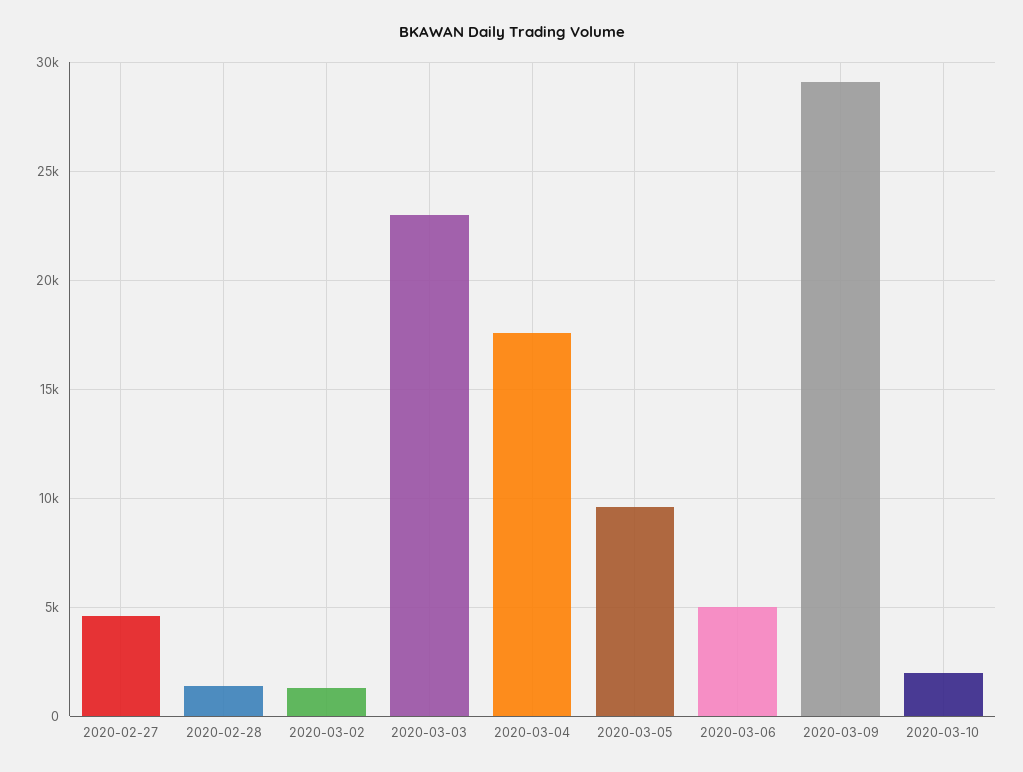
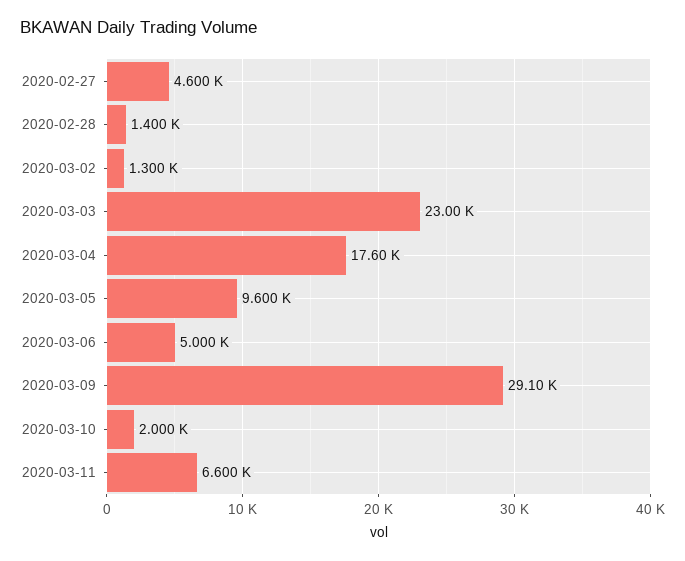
2020-03-11: none -> 6600

